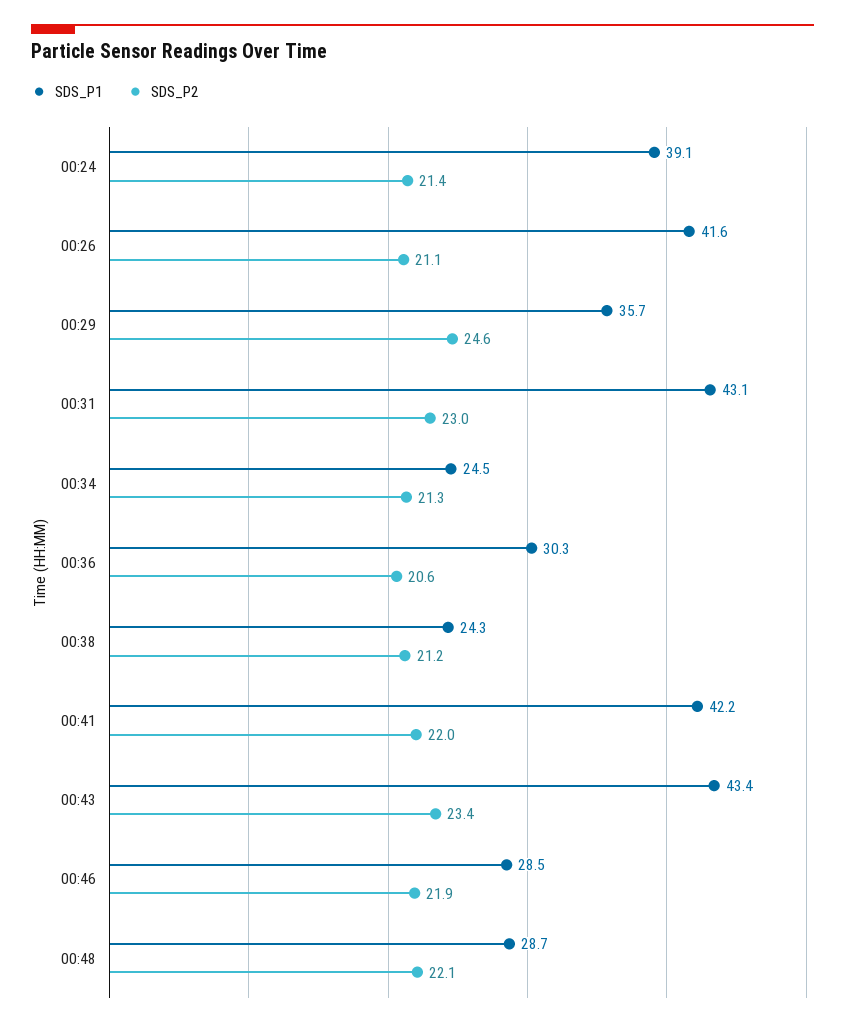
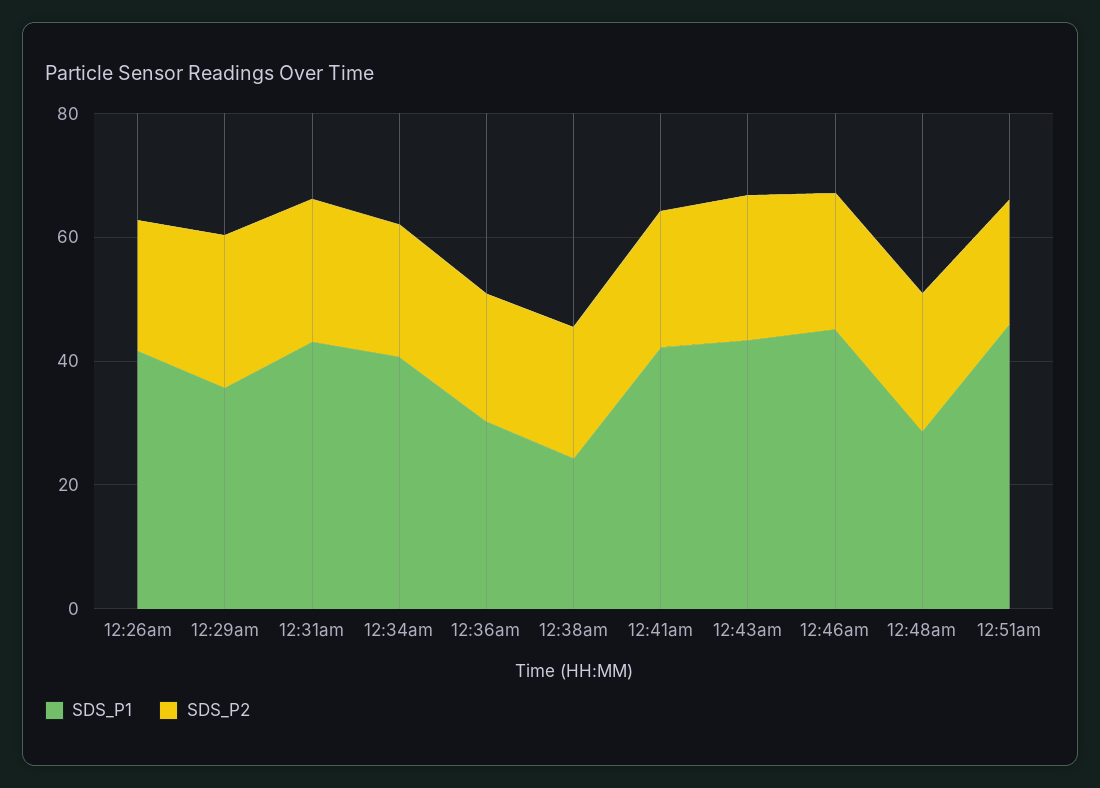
SDS_P1, 00:24: 39.1 -> none
SDS_P2, 00:24: 21.4 -> none
SDS_P1, 00:34: 24.5 -> 40
SDS_P1, 00:46: 28.5 -> 45
SDS_P1, 12:51am: none -> 45
SDS_P2, 12:51am: none -> 20

